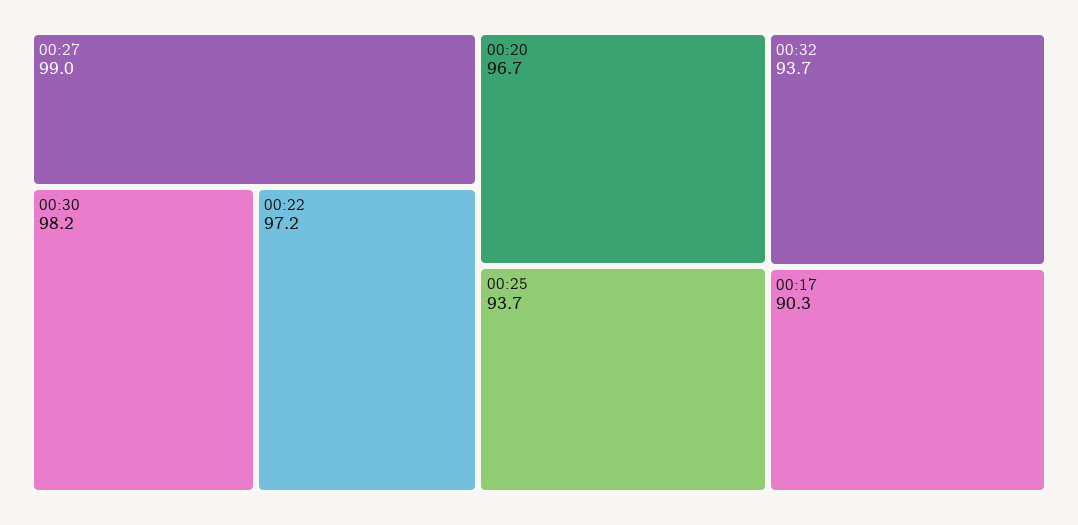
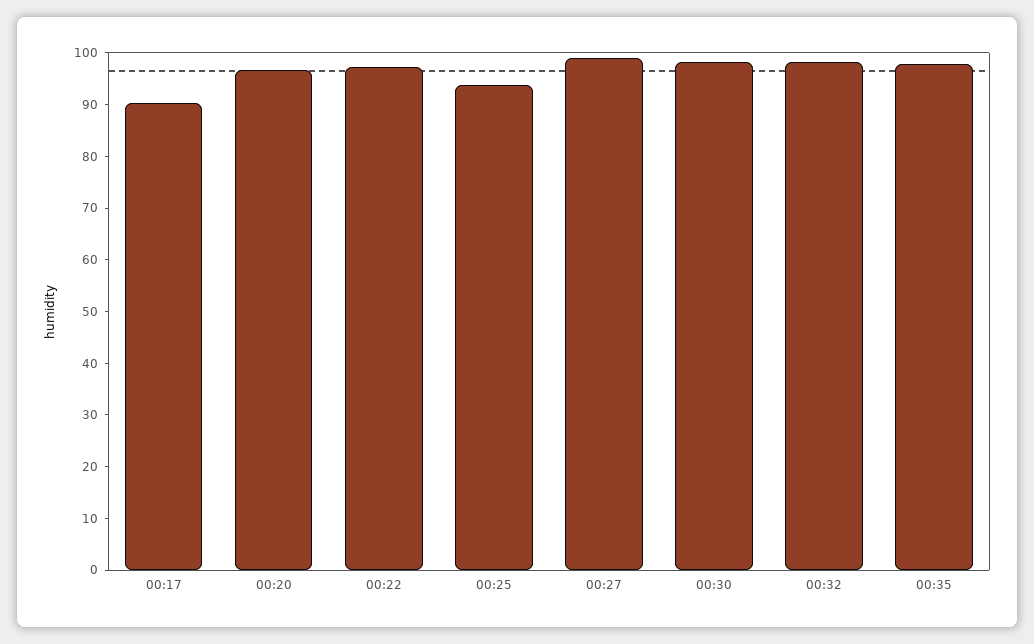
00:32: 93.7 -> 98
00:35: none -> 98

